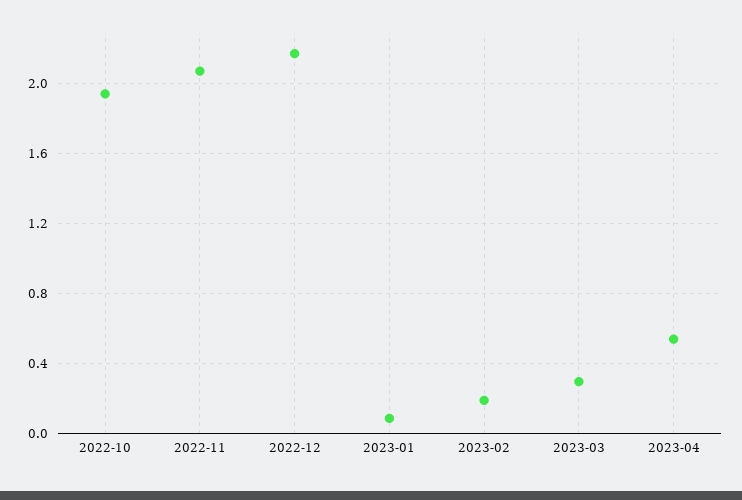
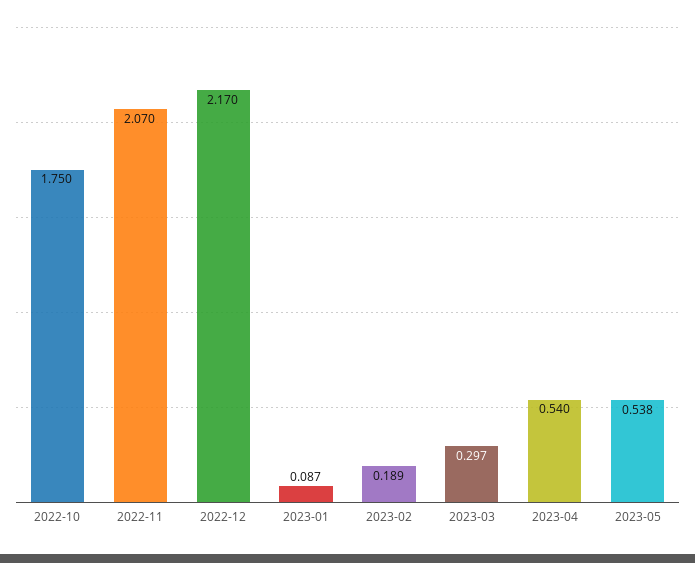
2022-10: 1.95 -> 1.75
2023-05: none -> 0.538

